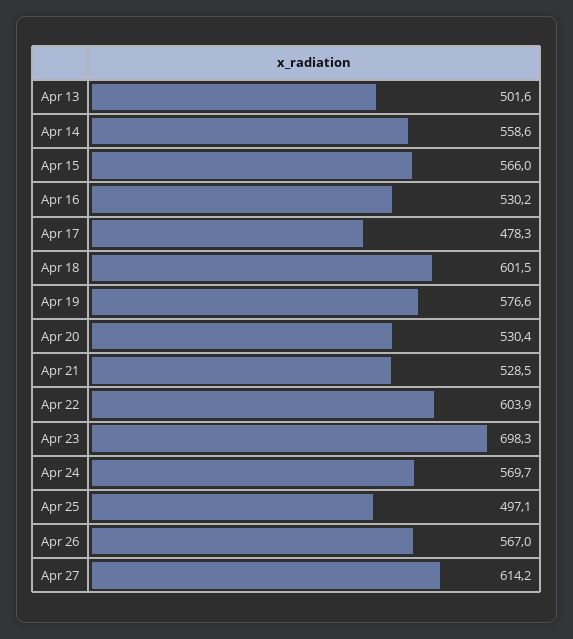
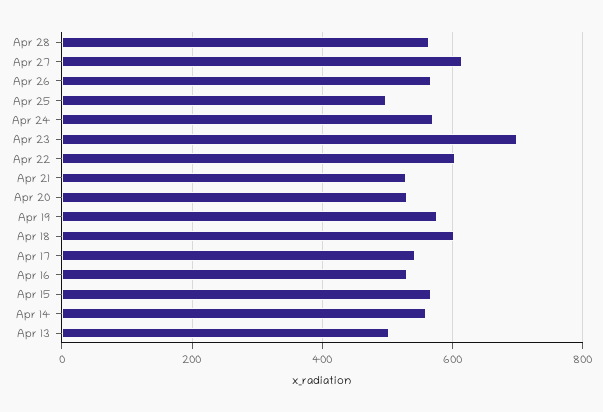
Apr 17: 478.3 -> 540
Apr 28: none -> 560

